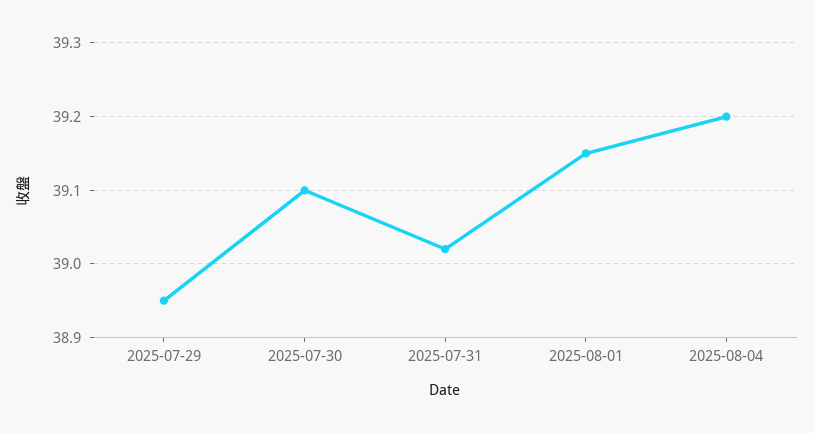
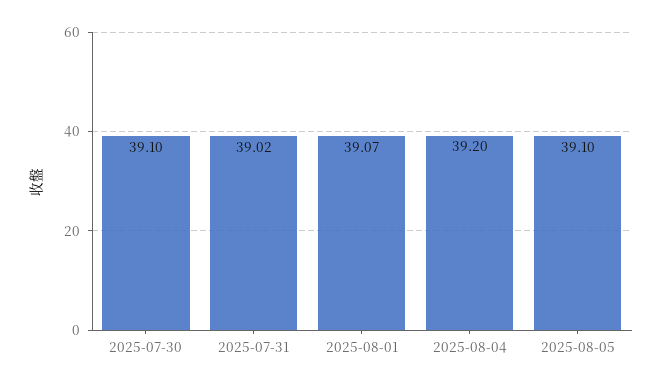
2025-07-29: 38.95 -> none
2025-08-01: 39.15 -> 39.07
2025-08-05: none -> 39.1

